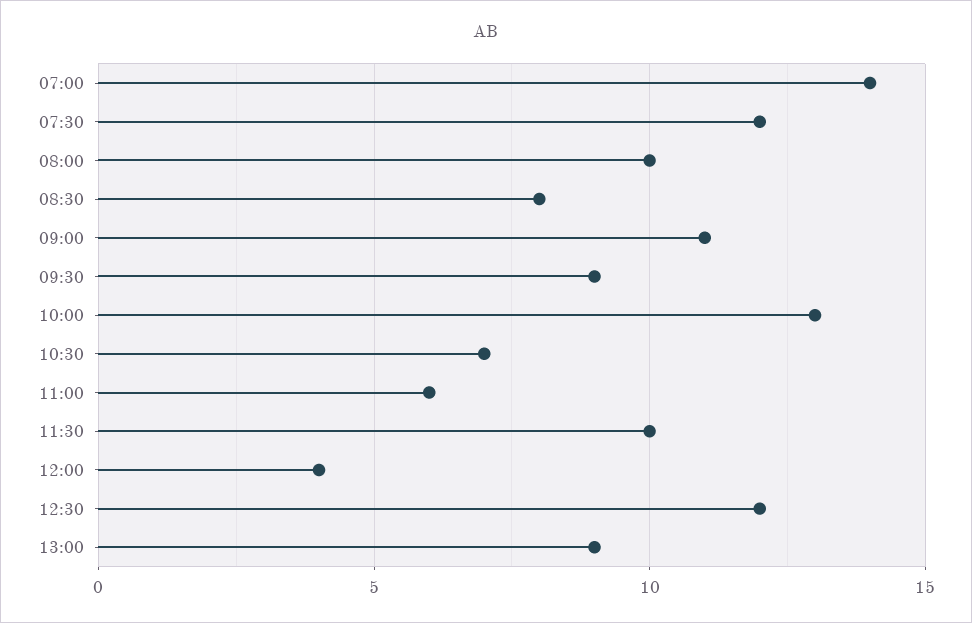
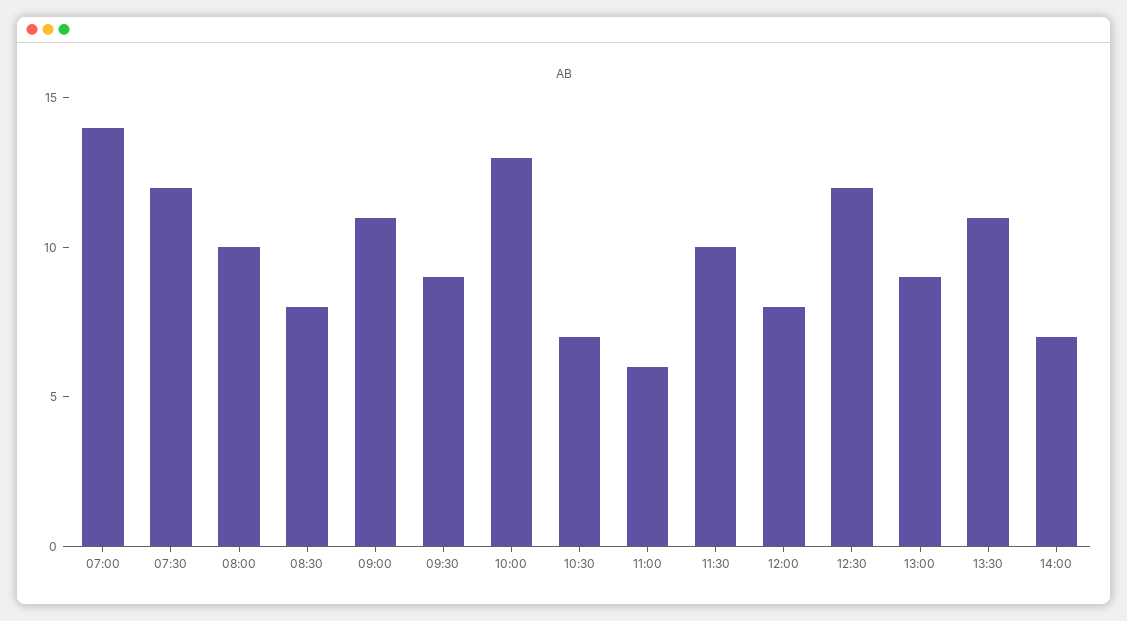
12:00: 4 -> 8
13:30: none -> 11
14:00: none -> 7

